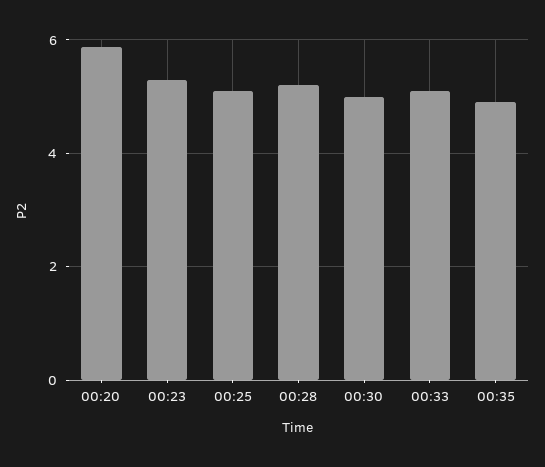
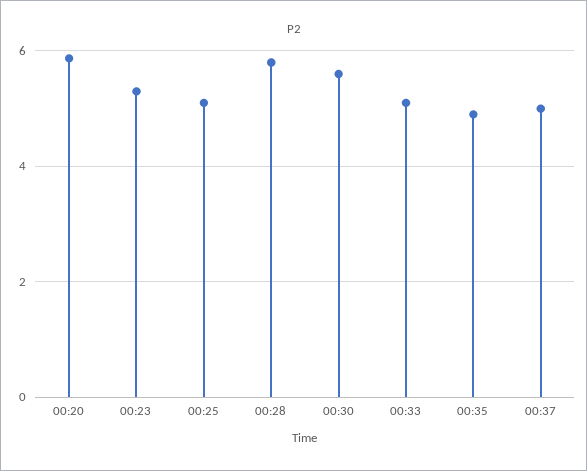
00:28: 5.2 -> 5.8
00:30: 5 -> 5.6
00:37: none -> 5

